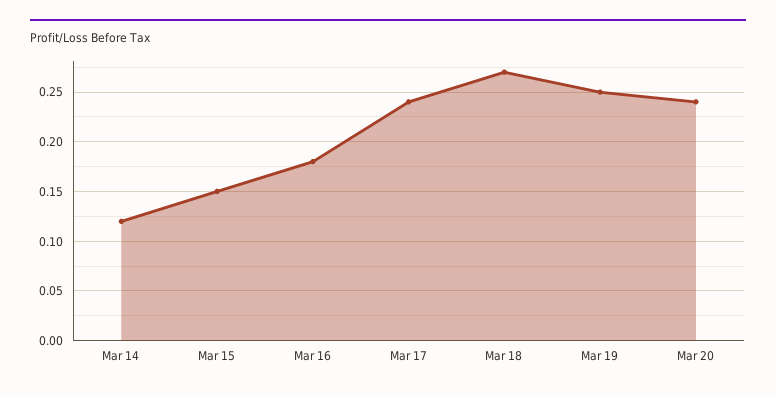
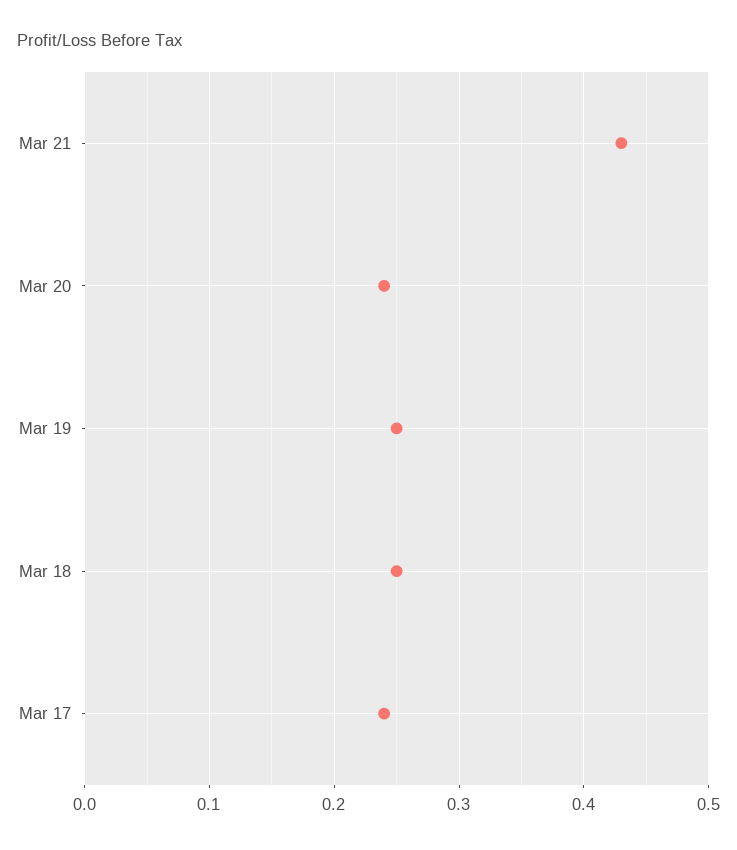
Mar 14: 0.12 -> none
Mar 15: 0.15 -> none
Mar 16: 0.18 -> none
Mar 18: 0.27 -> 0.25
Mar 21: none -> 0.43

